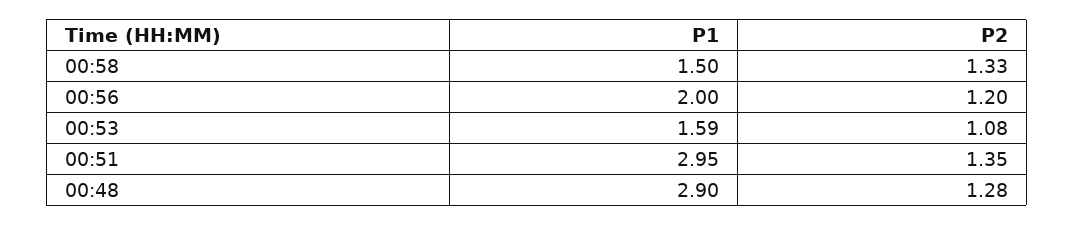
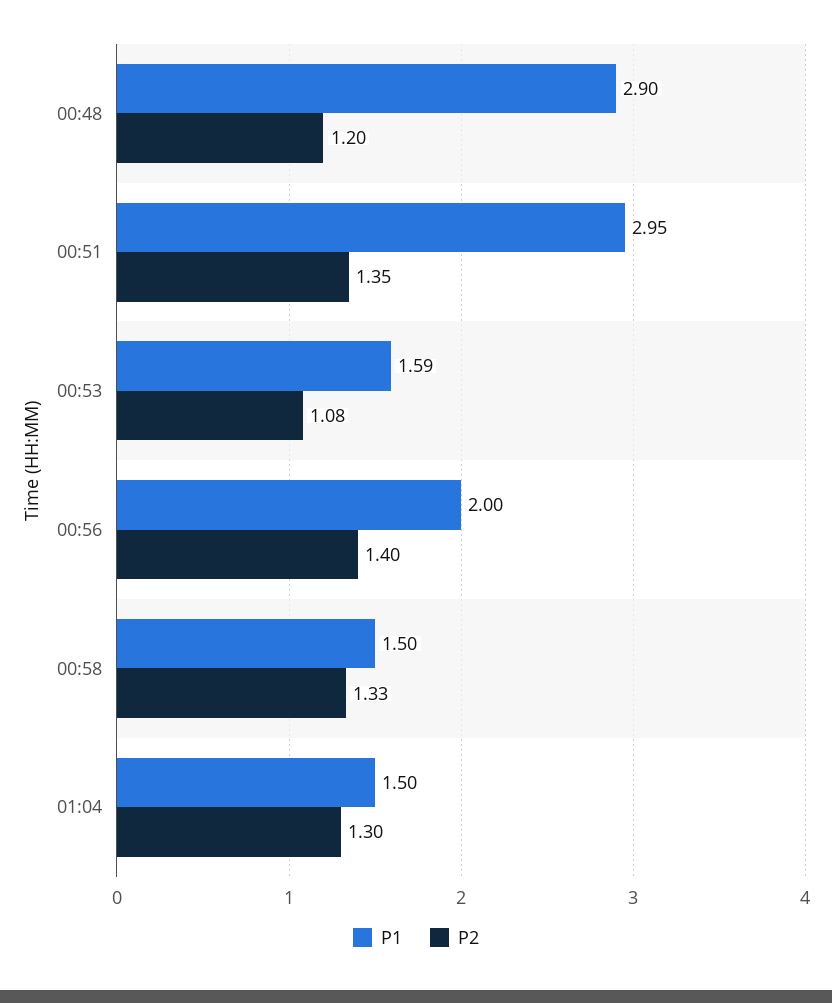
P2, 00:56: 1.2 -> 1.4
P2, 00:48: 1.28 -> 1.2
P1, 01:04: none -> 1.5
P2, 01:04: none -> 1.3

